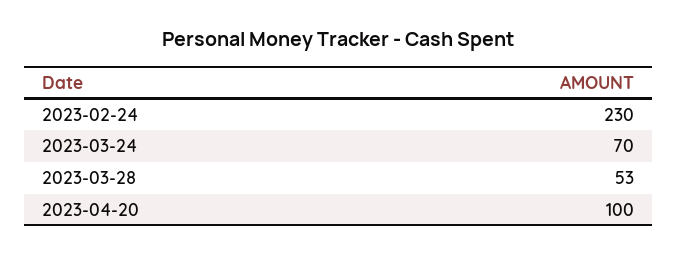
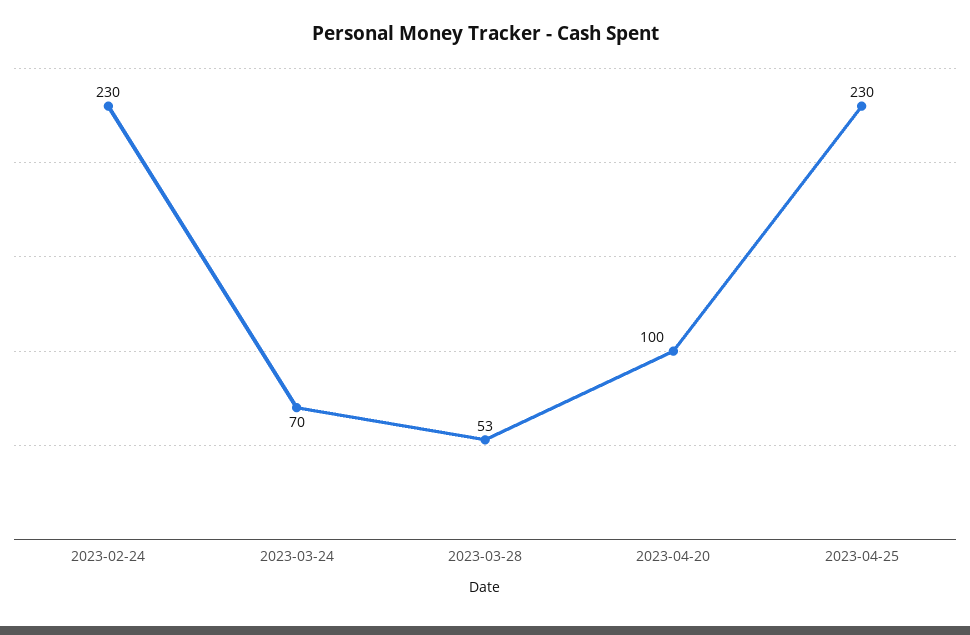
2023-04-25: none -> 230

